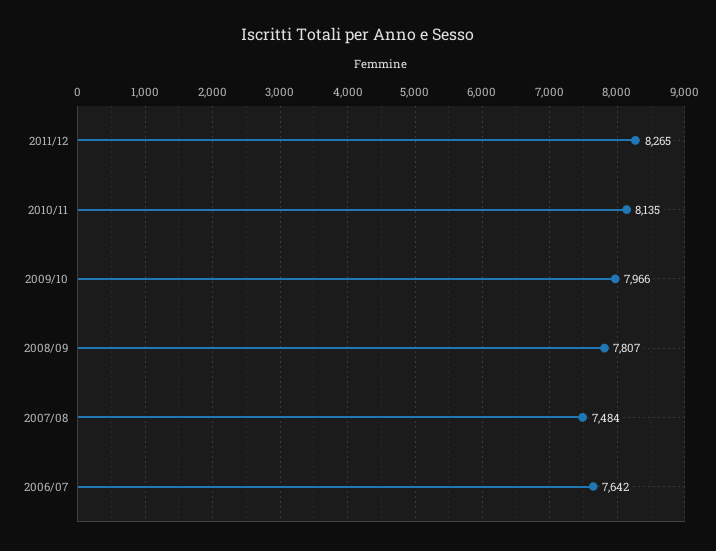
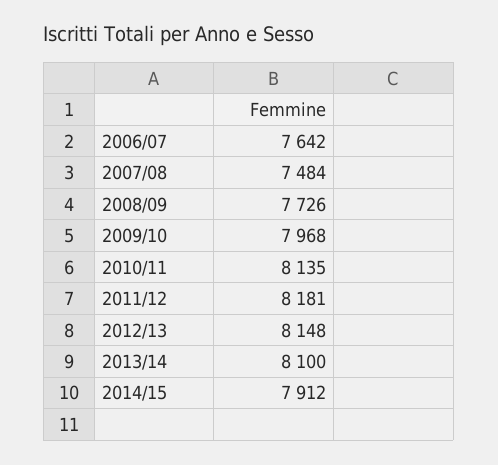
2011/12: 8265 -> 8181
2009/10: 7966 -> 7968
2008/09: 7807 -> 7726
2012/13: none -> 8148
2013/14: none -> 8100
2014/15: none -> 7912

